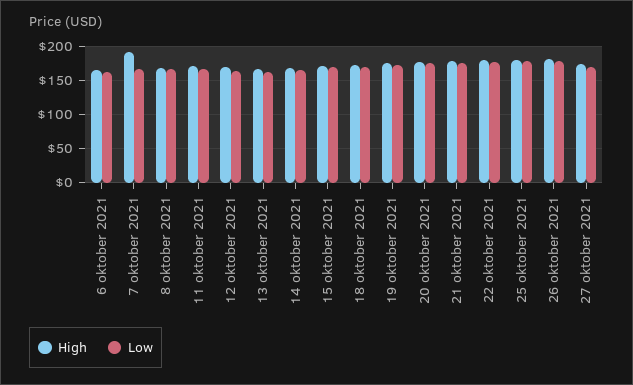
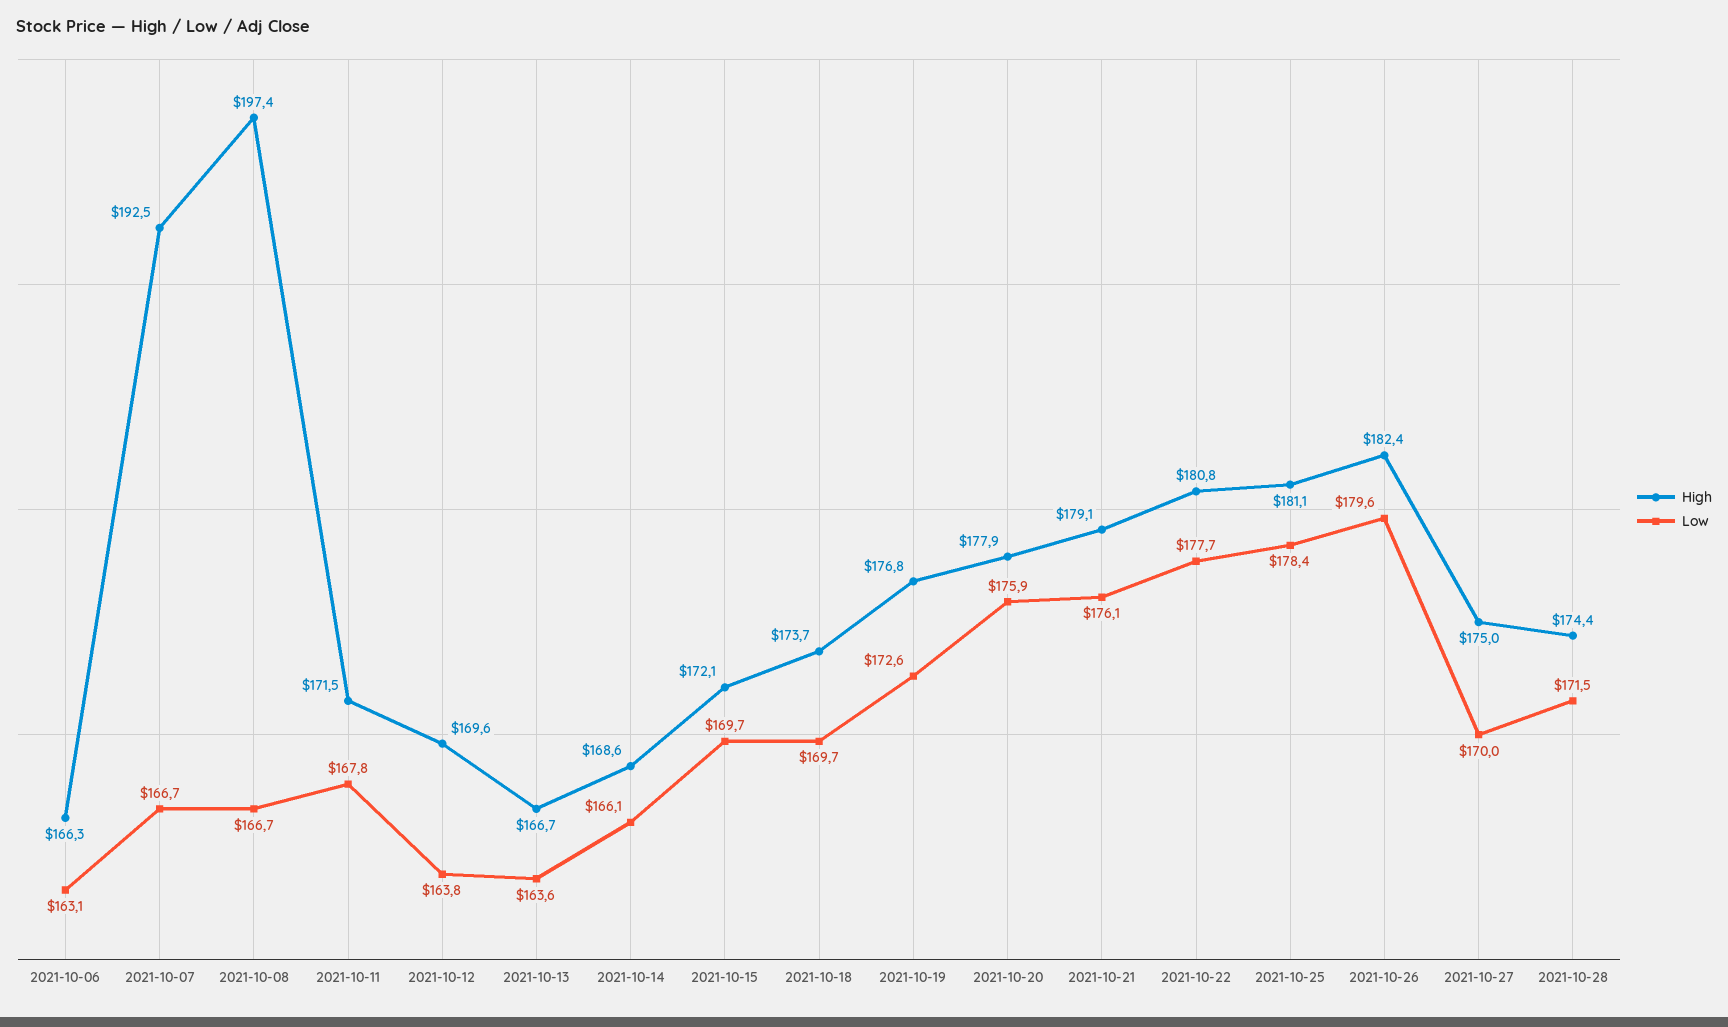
High, 8 oktober 2021: 170 -> 197.4
High, 2021-10-28: none -> 174.4
Low, 2021-10-28: none -> 171.5

